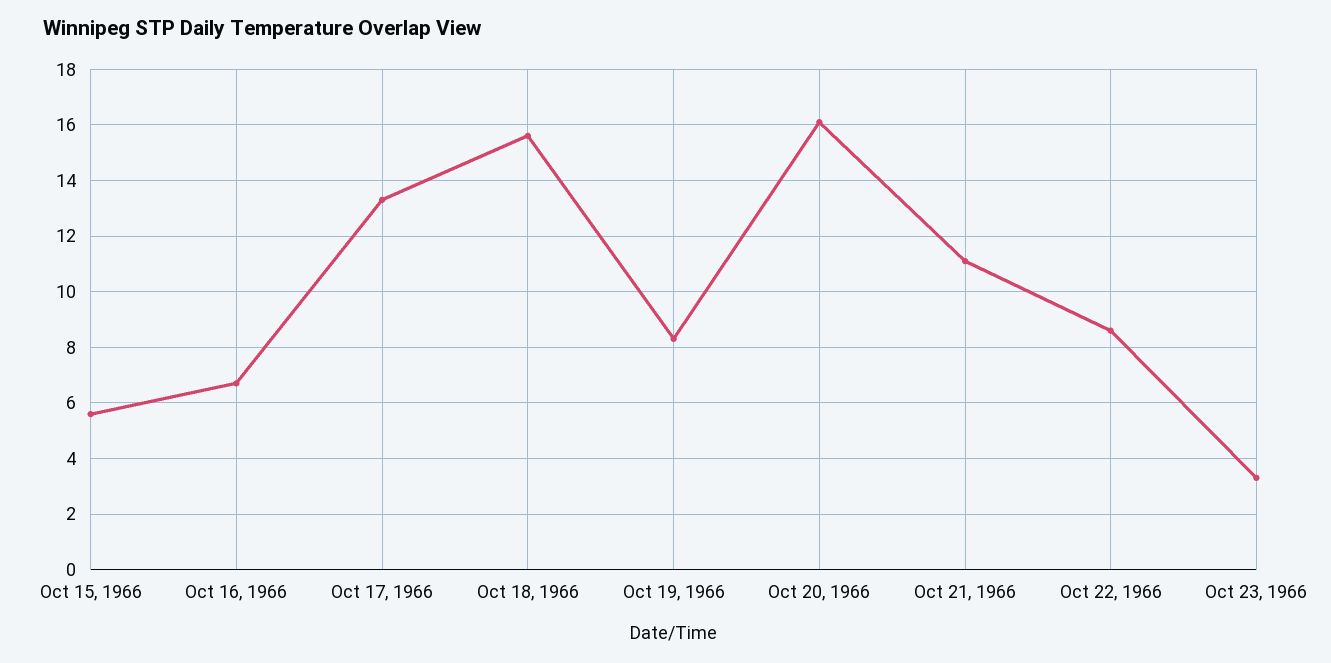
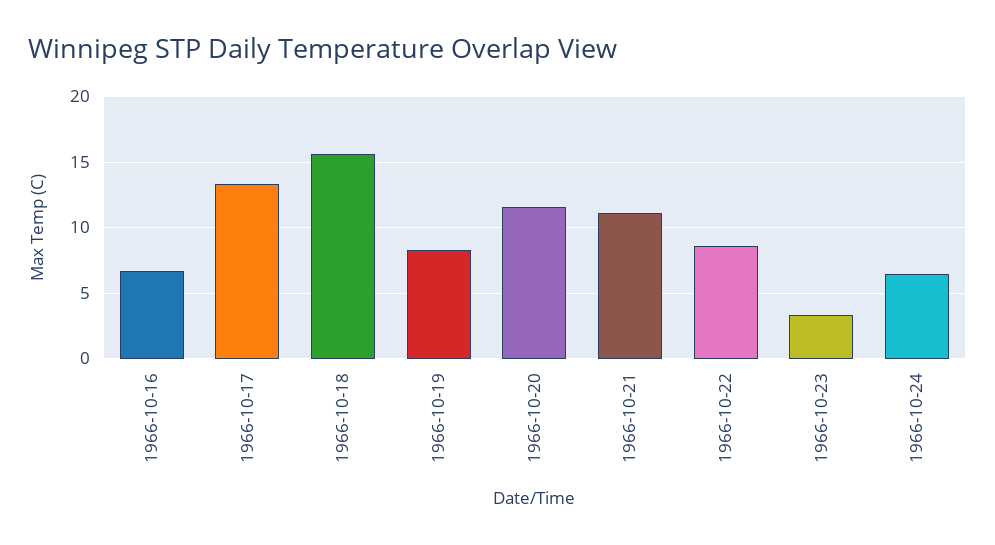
Oct 15, 1966: 5.5 -> none
Oct 20, 1966: 16 -> 11.5
1966-10-24: none -> 6.5

